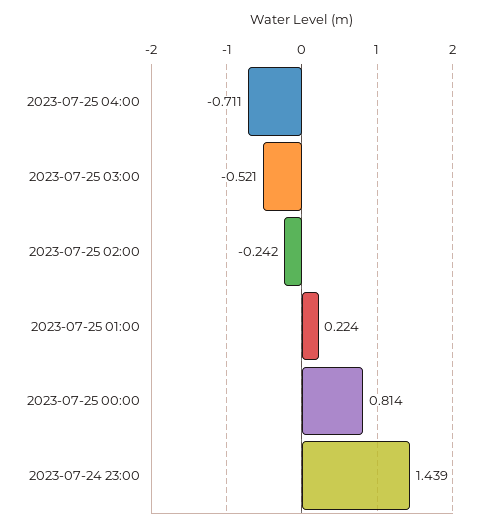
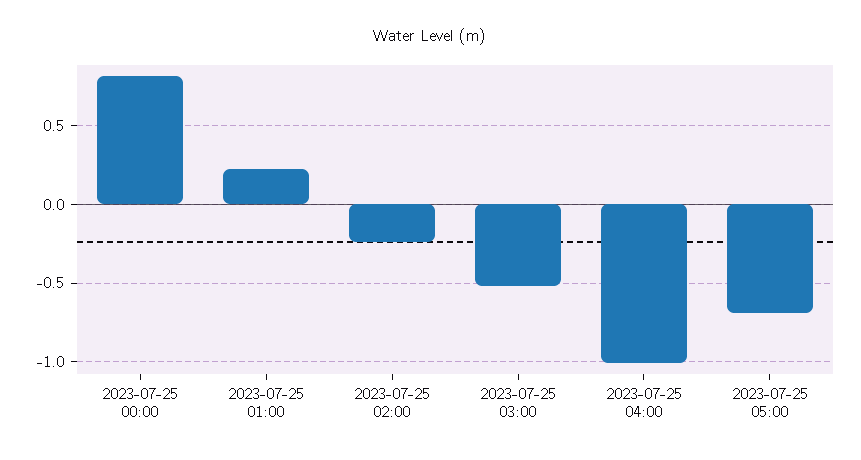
2023-07-25 04:00: -0.711 -> -1
2023-07-24 23:00: 1.439 -> none
2023-07-25 05:00: none -> -0.7

